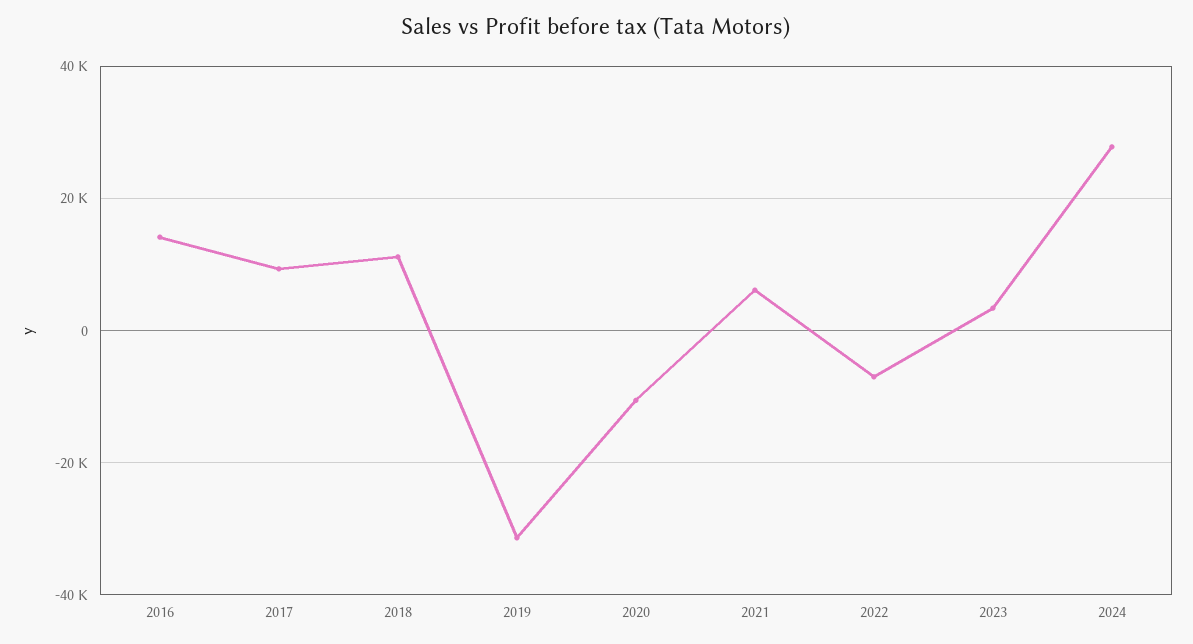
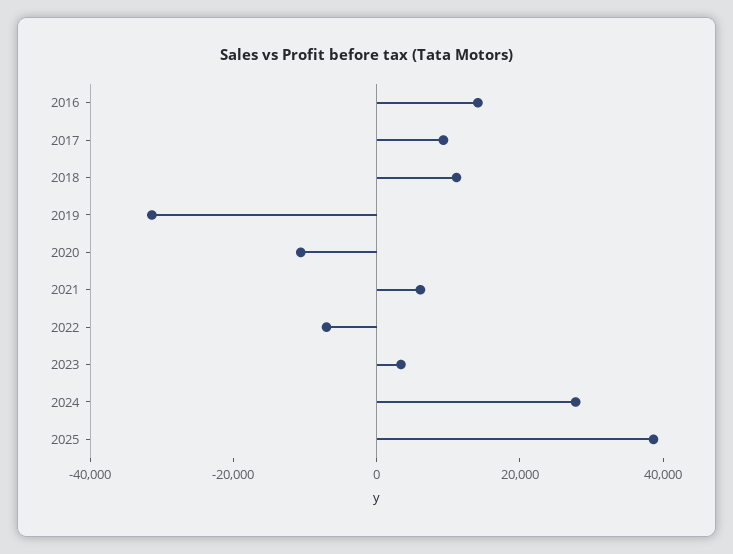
2025: none -> 40000

